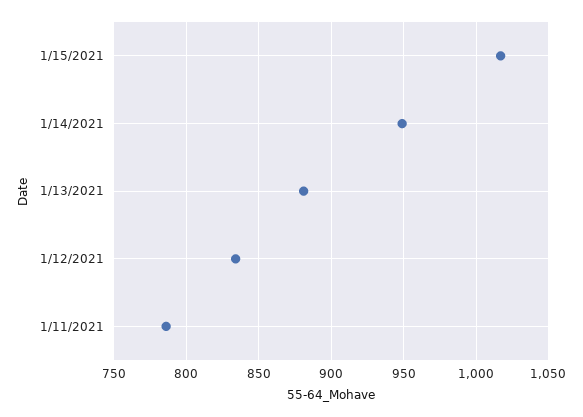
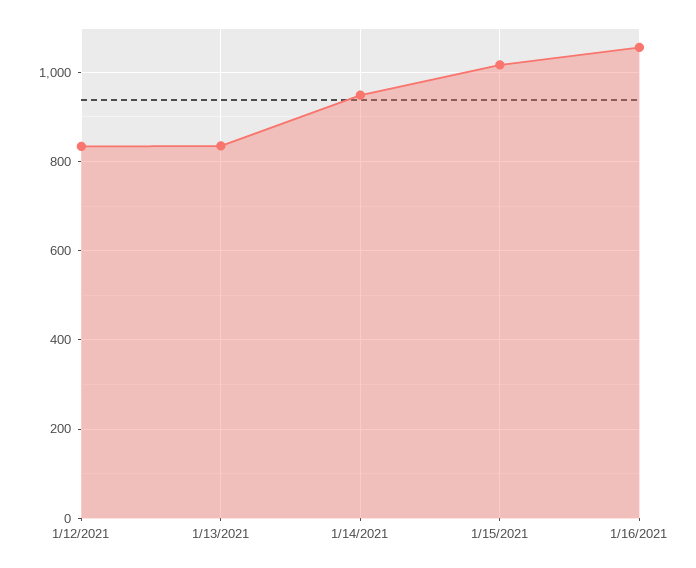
1/13/2021: 880 -> 840
1/11/2021: 785 -> none
1/16/2021: none -> 1060

